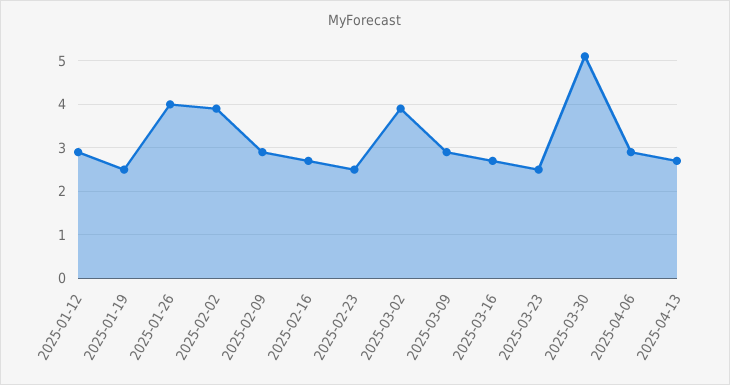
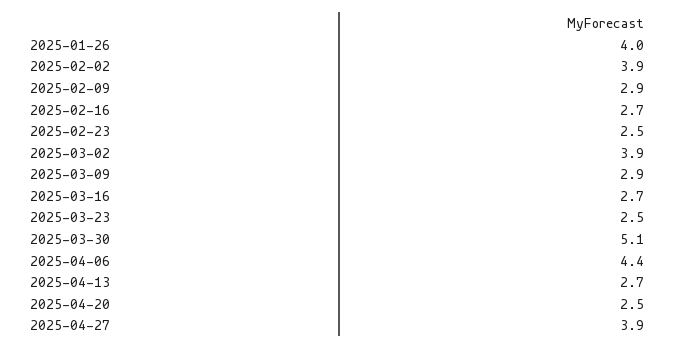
2025-01-12: 3 -> none
2025-01-19: 2.5 -> none
2025-04-06: 3 -> 4.4
2025-04-20: none -> 2.5
2025-04-27: none -> 3.9

